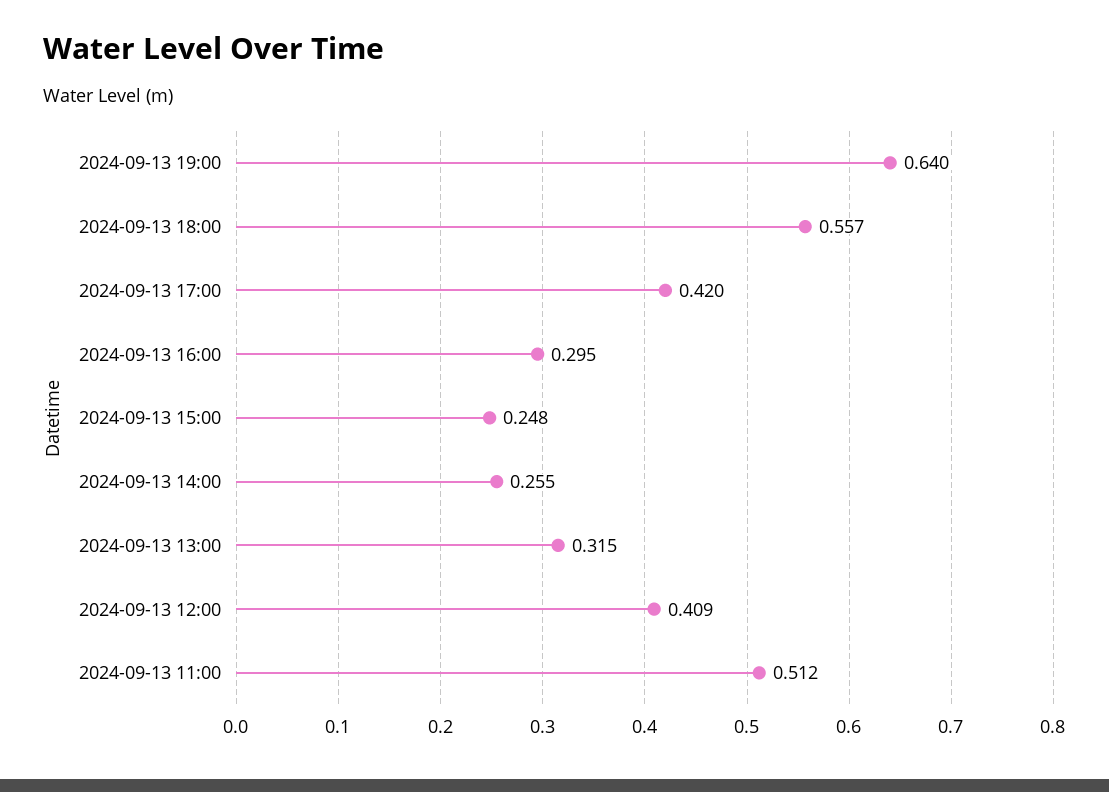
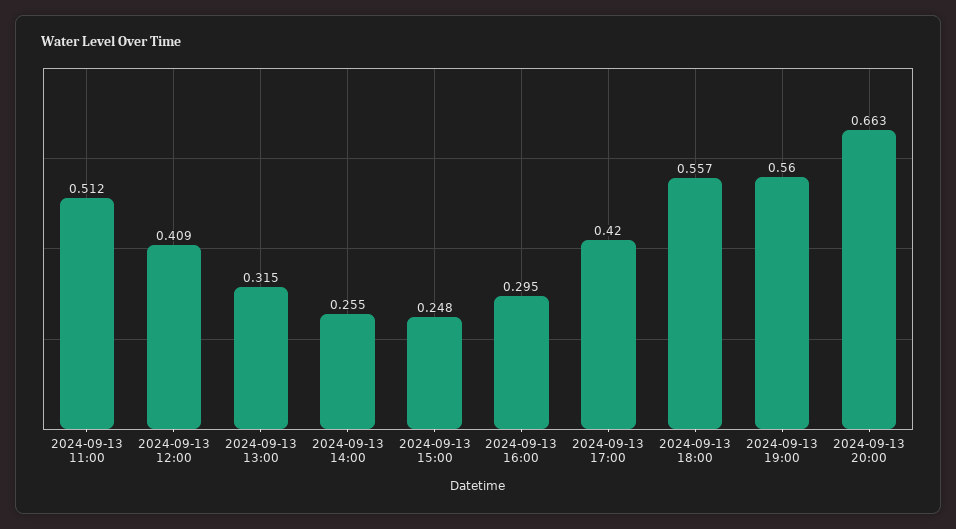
2024-09-13 19:00: 0.64 -> 0.56
2024-09-13 20:00: none -> 0.663

